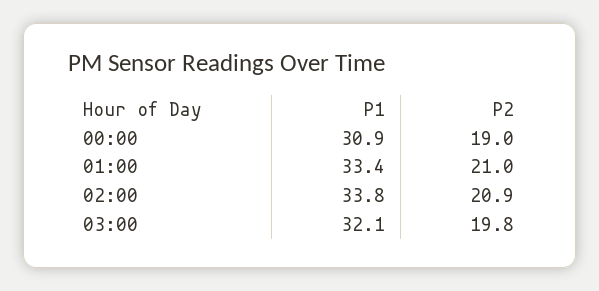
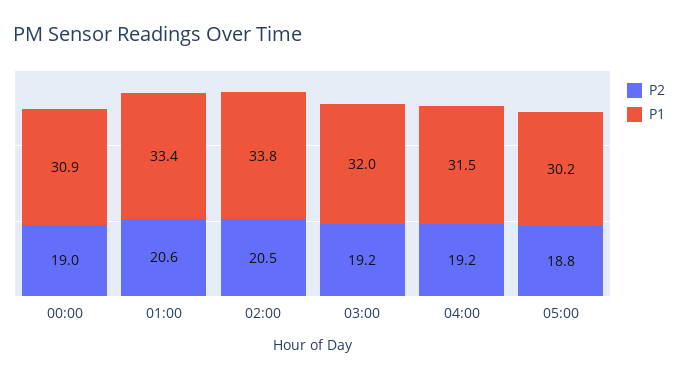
P2, 01:00: 21 -> 20.6
P2, 02:00: 20.9 -> 20.5
P1, 03:00: 32.1 -> 32
P2, 03:00: 19.8 -> 19.2
P2, 04:00: none -> 19.2
P1, 04:00: none -> 31.5
P2, 05:00: none -> 18.8
P1, 05:00: none -> 30.2

